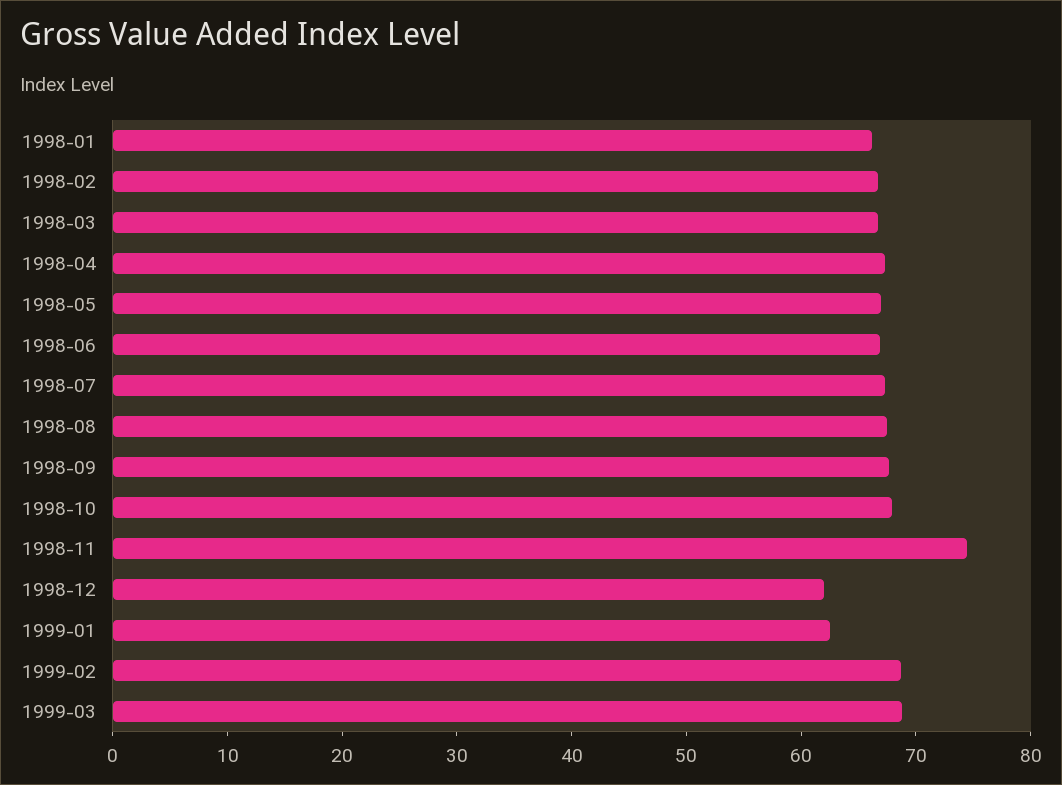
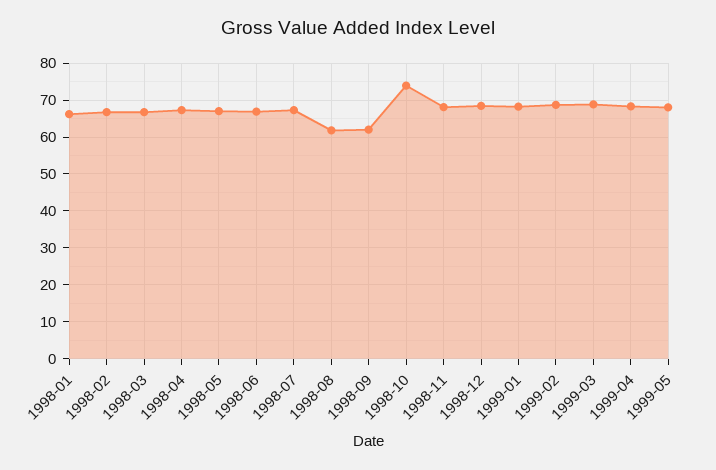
1998-08: 68 -> 62
1998-09: 68 -> 62
1998-10: 68 -> 74
1998-11: 74 -> 68
1998-12: 62 -> 68
1999-01: 62 -> 68
1999-04: none -> 68
1999-05: none -> 68

